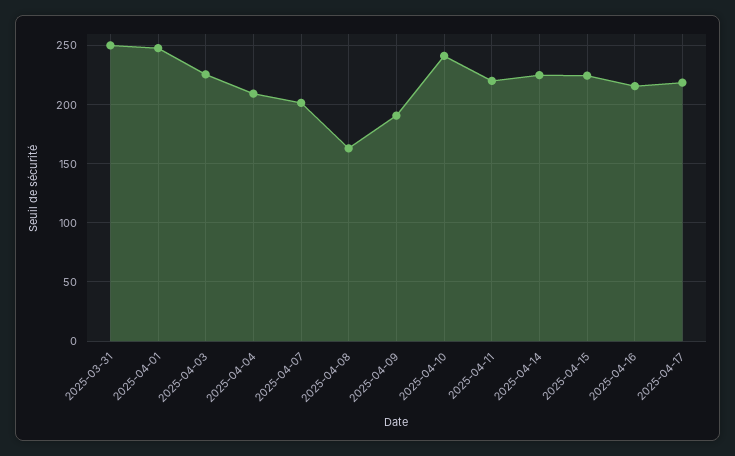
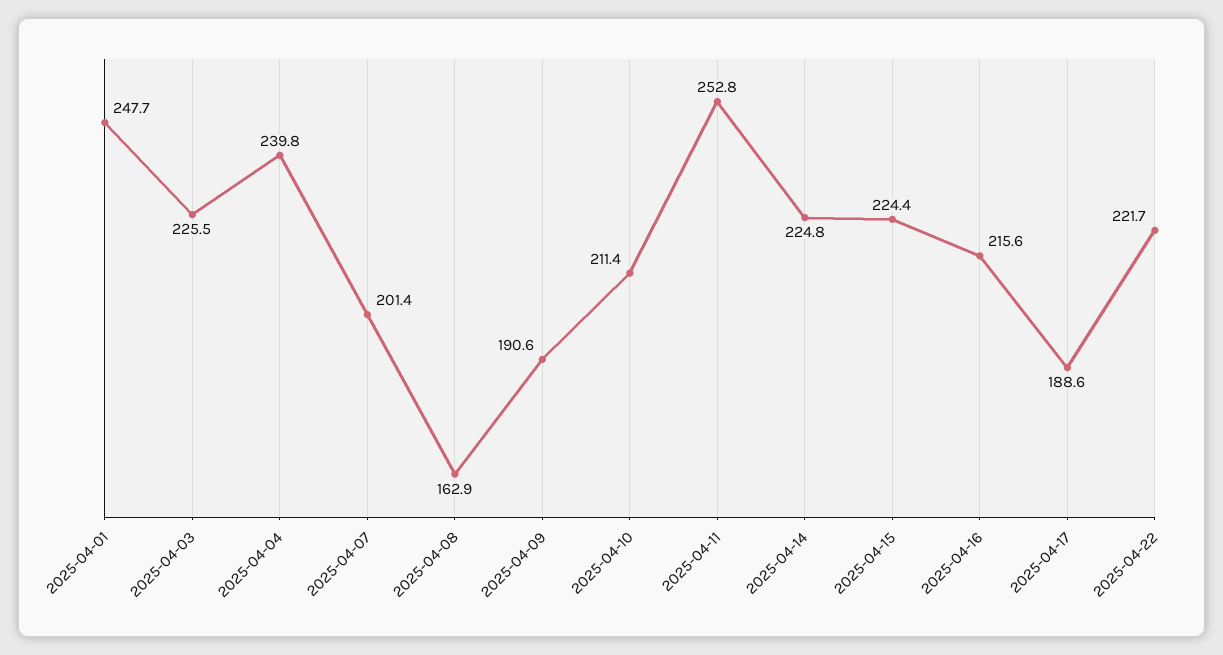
2025-03-31: 250 -> none
2025-04-04: 210 -> 239.8
2025-04-10: 240 -> 211.4
2025-04-11: 220 -> 252.8
2025-04-17: 220 -> 188.6
2025-04-22: none -> 221.7

